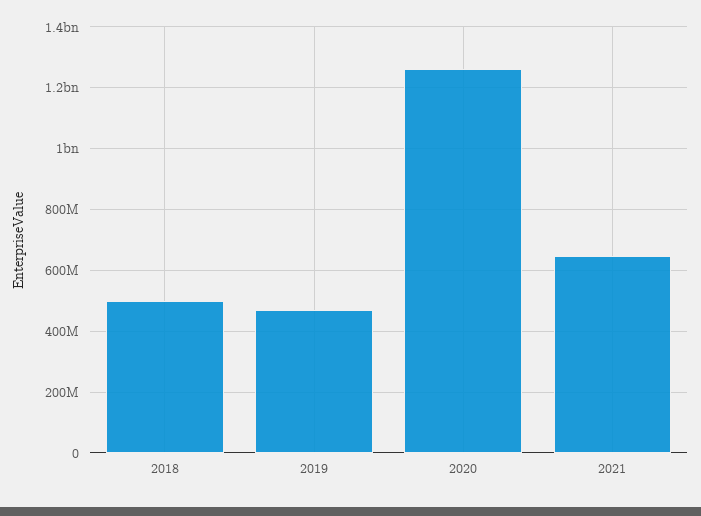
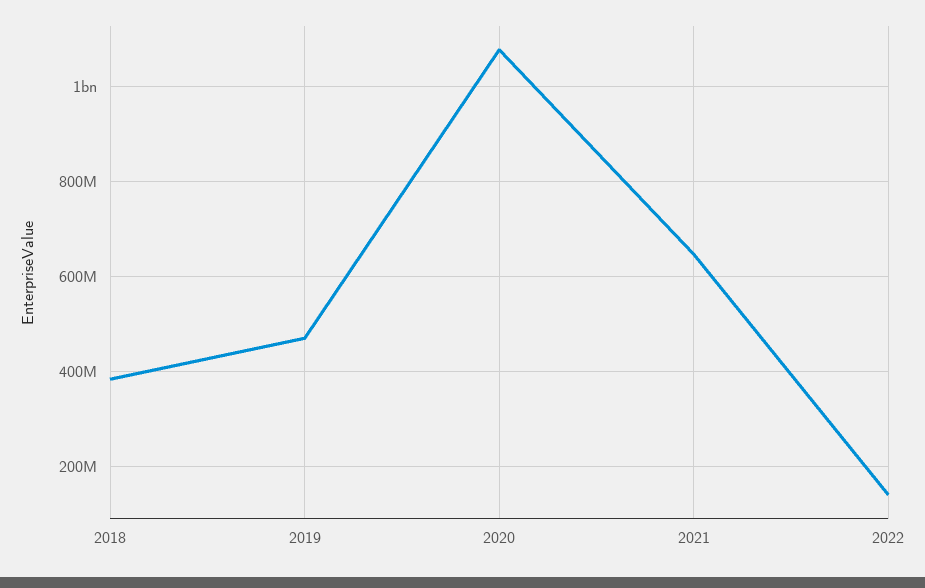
2018: 500000000 -> 380000000
2020: 1260000000 -> 1080000000
2022: none -> 140000000

